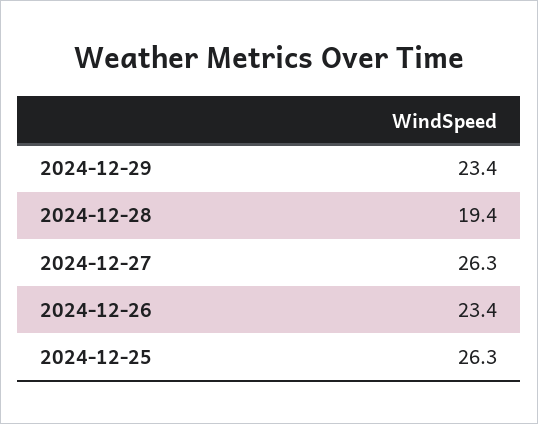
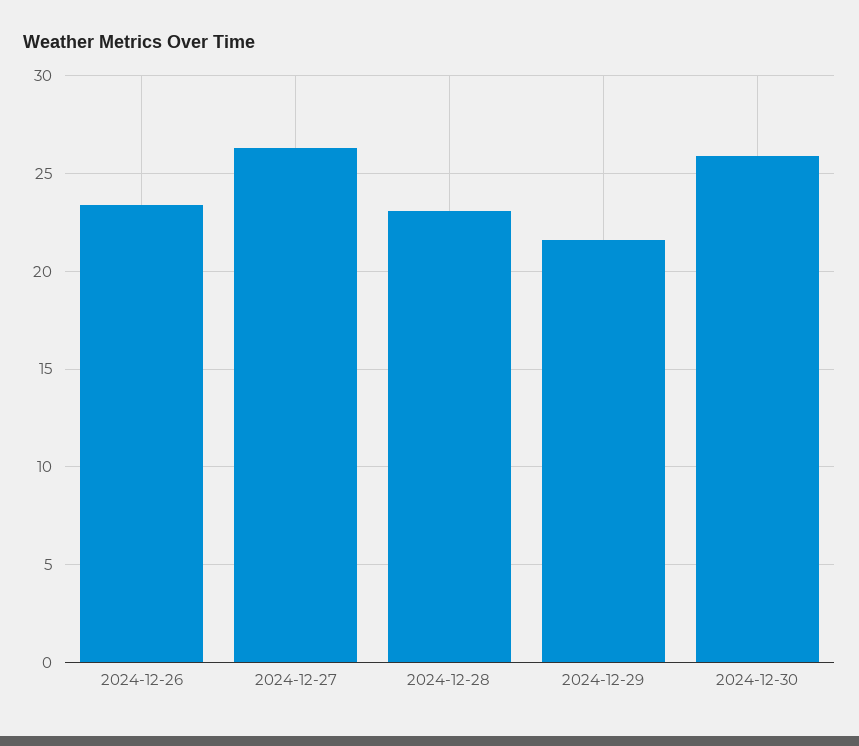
2024-12-29: 23.4 -> 21.5
2024-12-28: 19.4 -> 23
2024-12-25: 26.3 -> none
2024-12-30: none -> 26

